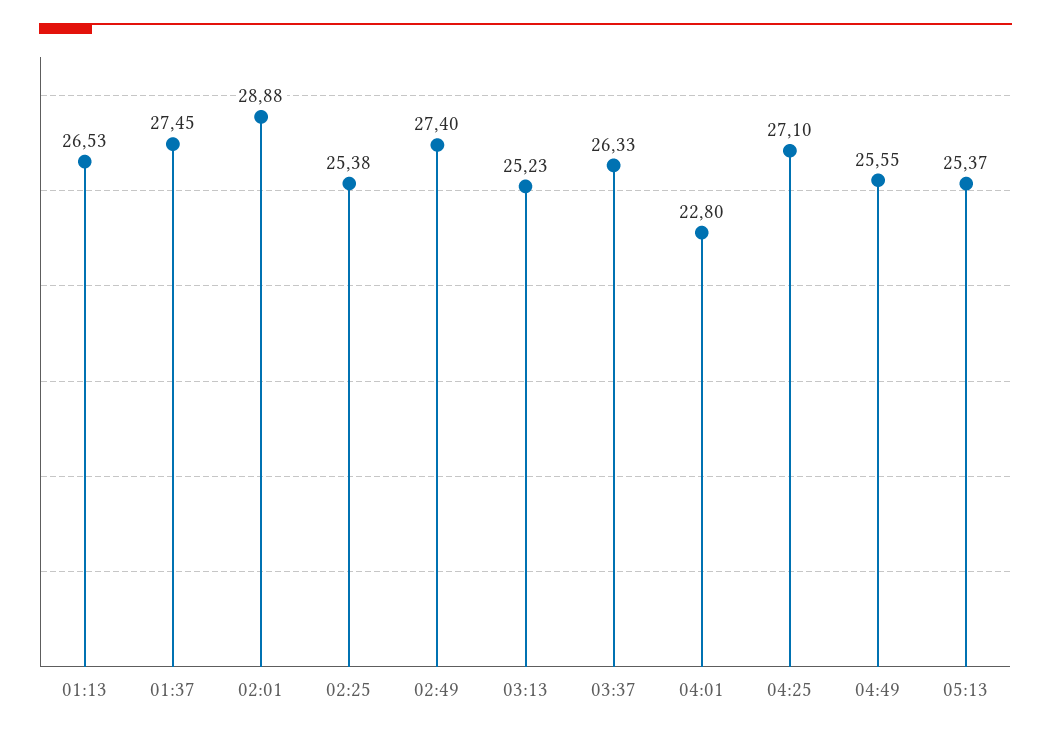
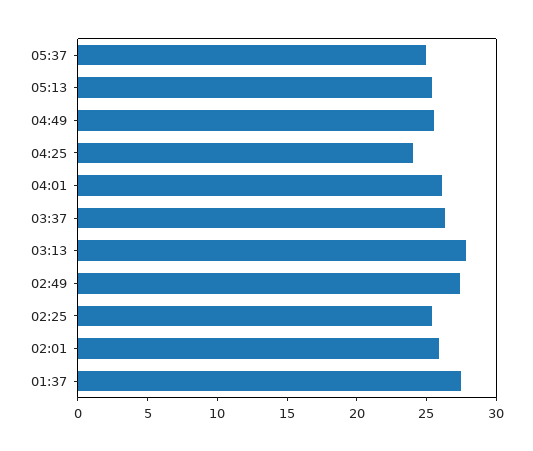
01:13: 26.53 -> none
02:01: 28.88 -> 26
03:13: 25.23 -> 28
04:01: 22.8 -> 26
04:25: 27.1 -> 24
05:37: none -> 25

